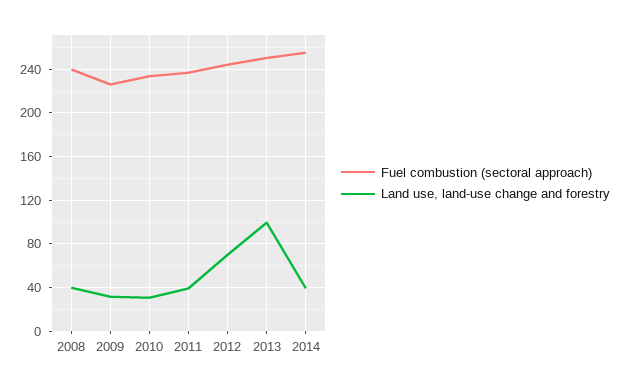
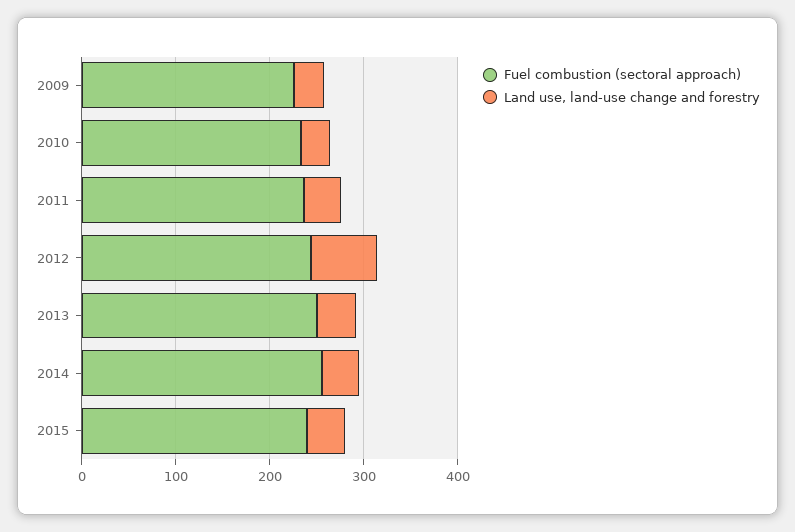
Fuel combustion (sectoral approach), 2008: 240 -> none
Land use, land-use change and forestry, 2008: 40 -> none
Land use, land-use change and forestry, 2013: 100 -> 40
Fuel combustion (sectoral approach), 2015: none -> 240
Land use, land-use change and forestry, 2015: none -> 40

